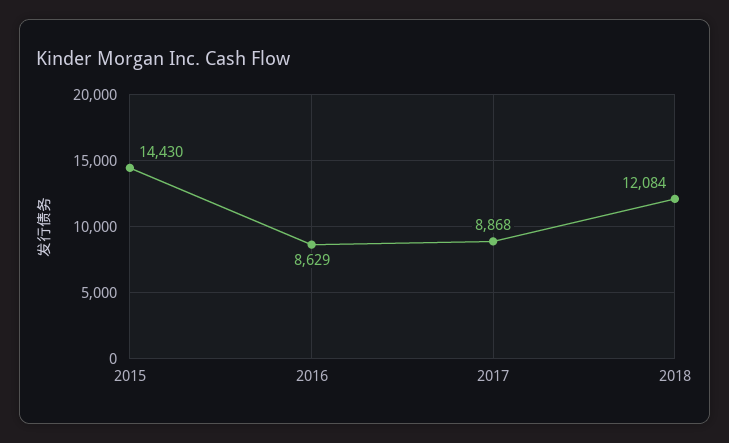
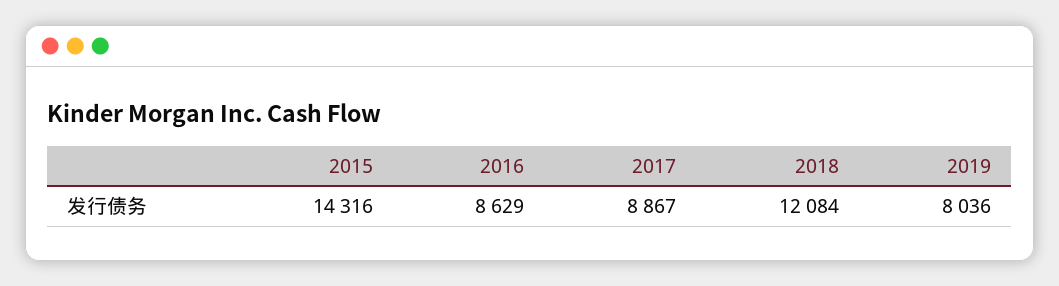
2015: 14430 -> 14316
2017: 8868 -> 8867
2019: none -> 8036

